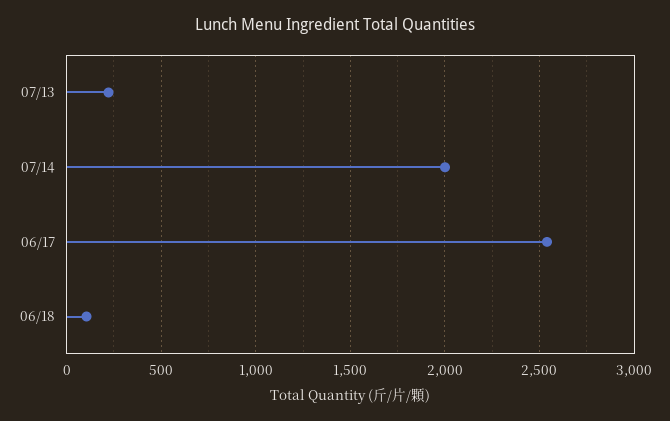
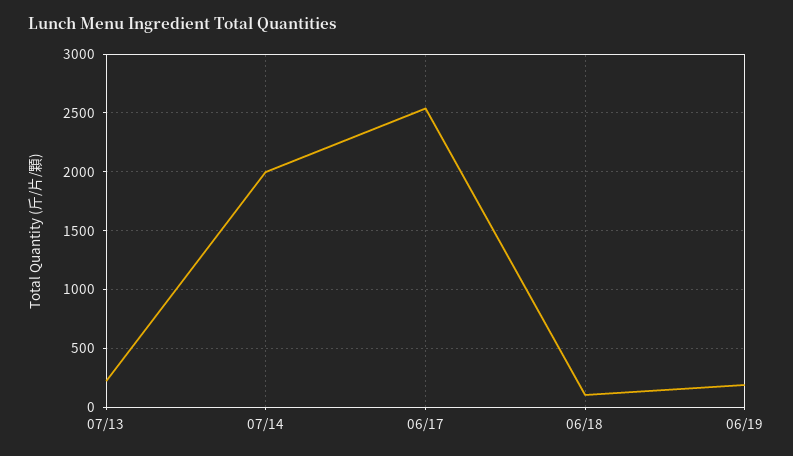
06/19: none -> 200

